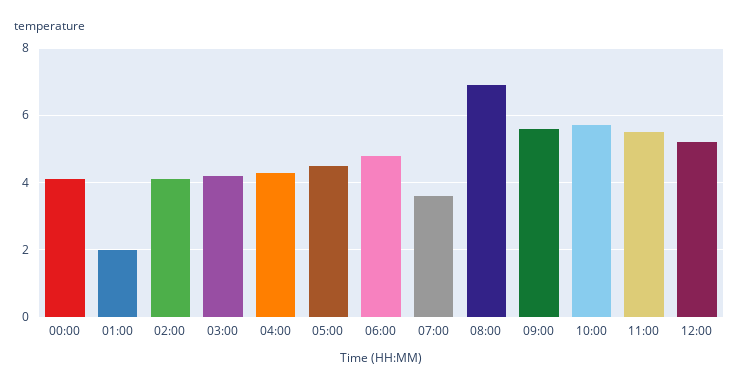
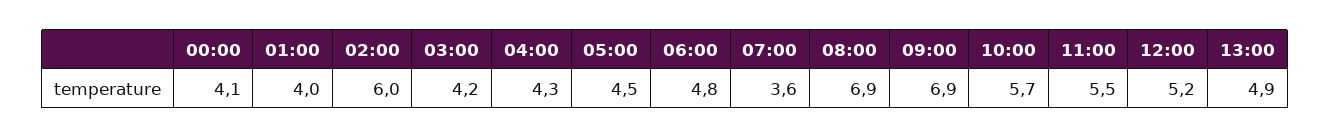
01:00: 2 -> 4
02:00: 4 -> 6
09:00: 5.5 -> 6.9
13:00: none -> 4.9

